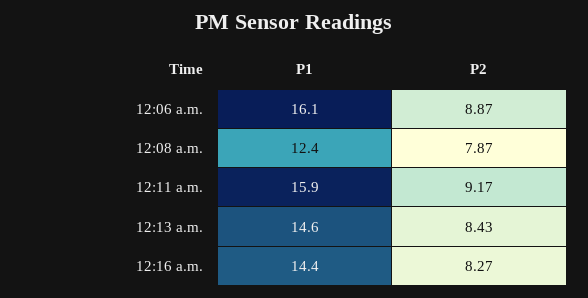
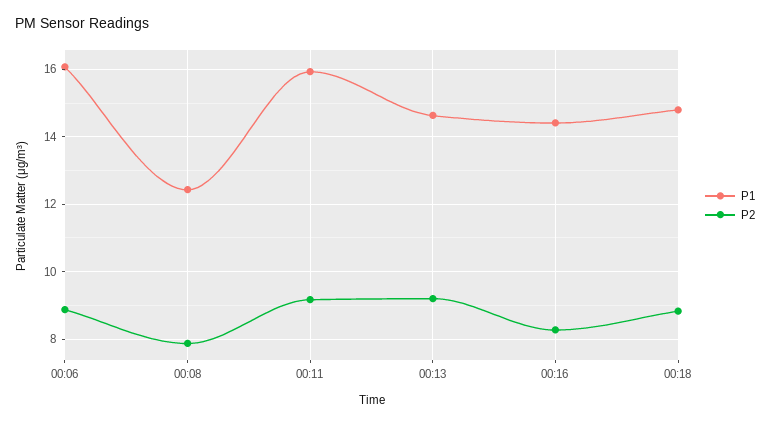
P2, 12:13 a.m.: 8.43 -> 9.2
P1, 00:18: none -> 14.8
P2, 00:18: none -> 8.8

